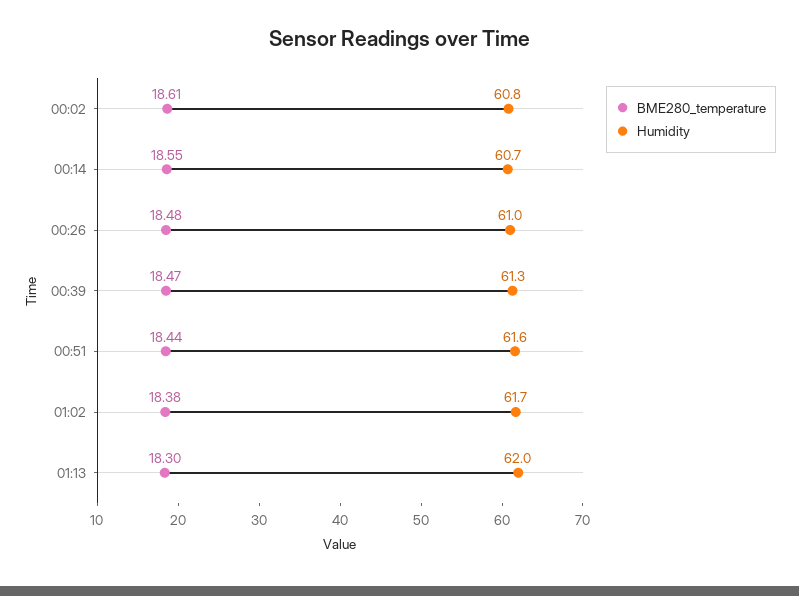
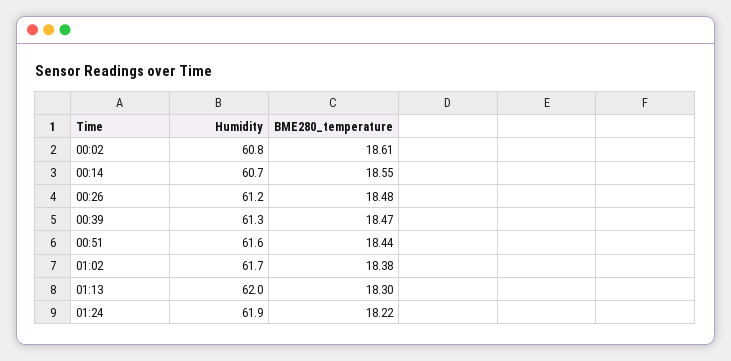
Humidity, 00:26: 61 -> 61.2
Humidity, 01:24: none -> 61.9
BME280_temperature, 01:24: none -> 18.22

